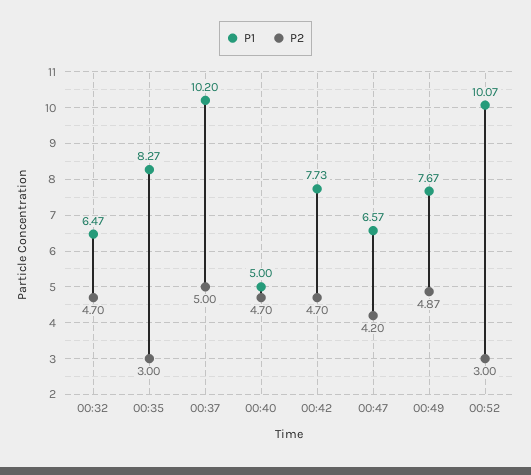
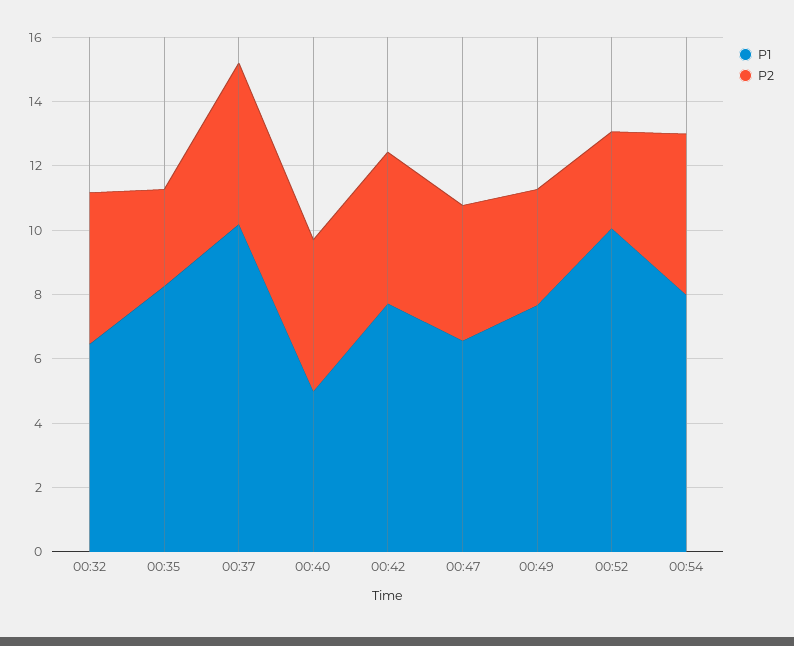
P2, 00:49: 4.87 -> 3.5
P1, 00:54: none -> 8
P2, 00:54: none -> 5

